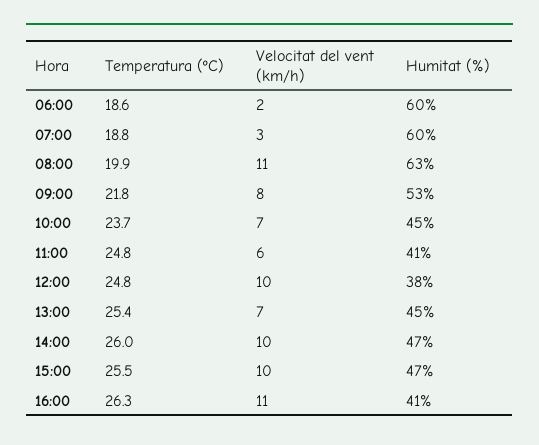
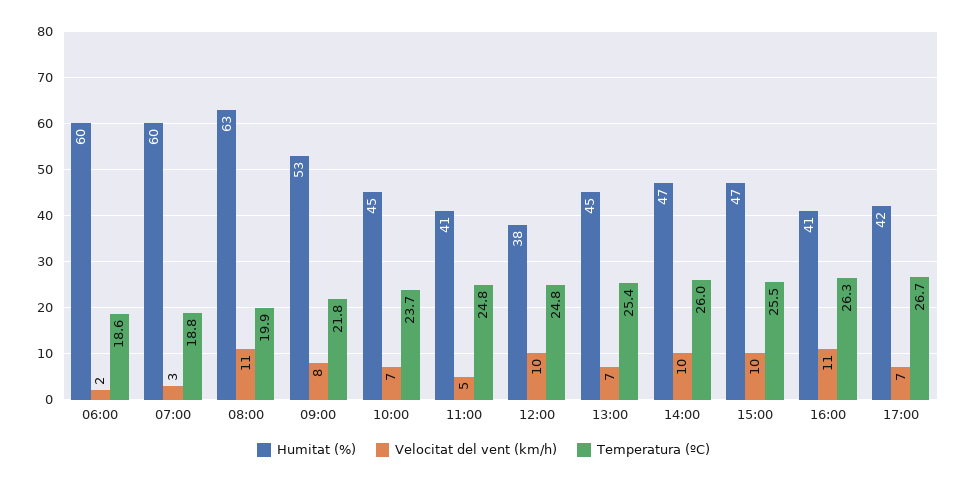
Velocitat del vent (km/h), 11:00: 6 -> 5
Humitat (%), 17:00: none -> 42
Velocitat del vent (km/h), 17:00: none -> 7
Temperatura (ºC), 17:00: none -> 26.7

